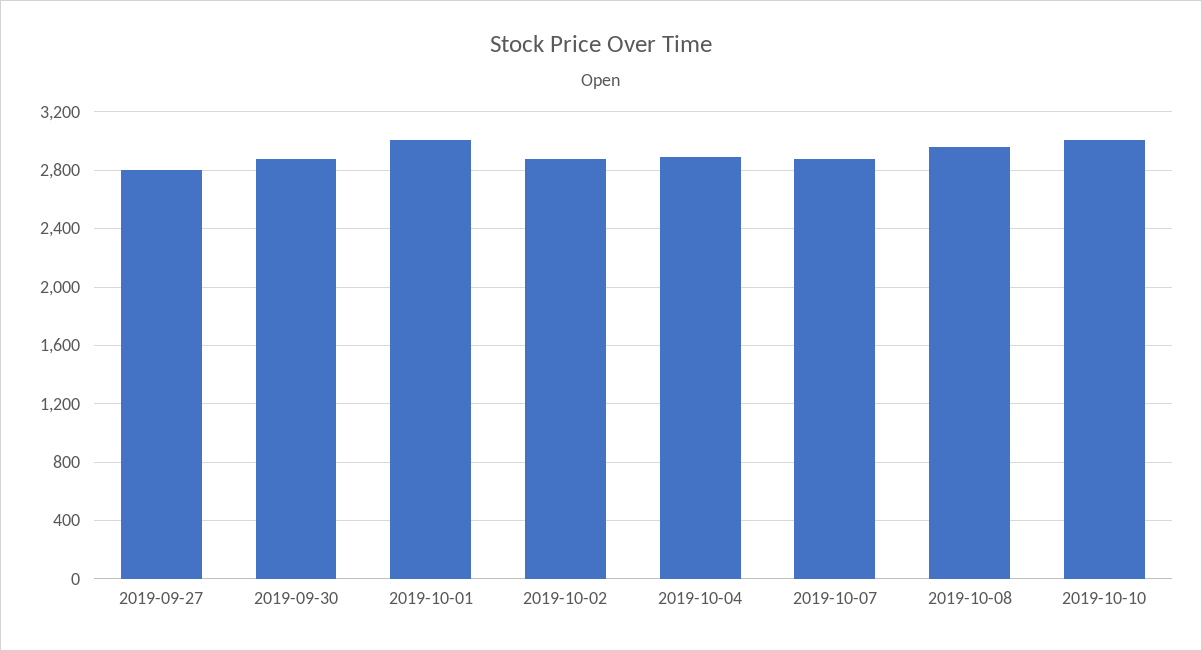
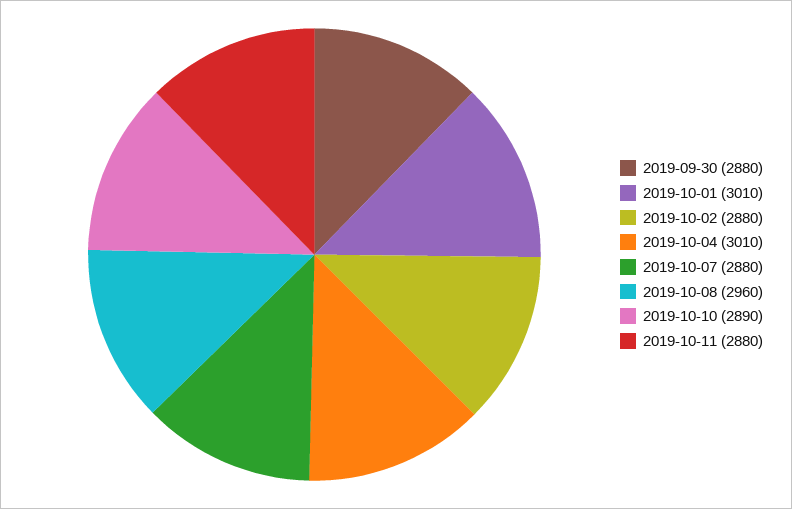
2019-09-27: 2800 -> none
2019-10-04: 2900 -> 3010
2019-10-10: 3000 -> 2890
2019-10-11: none -> 2880

